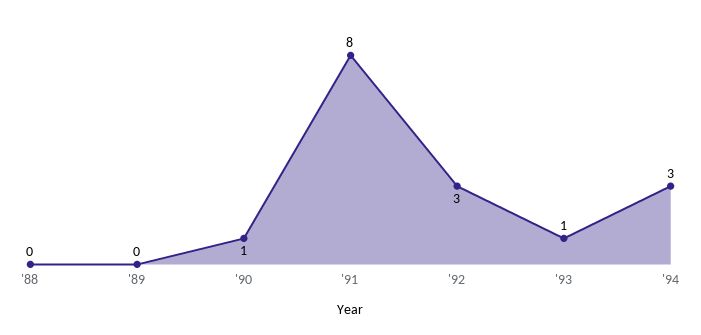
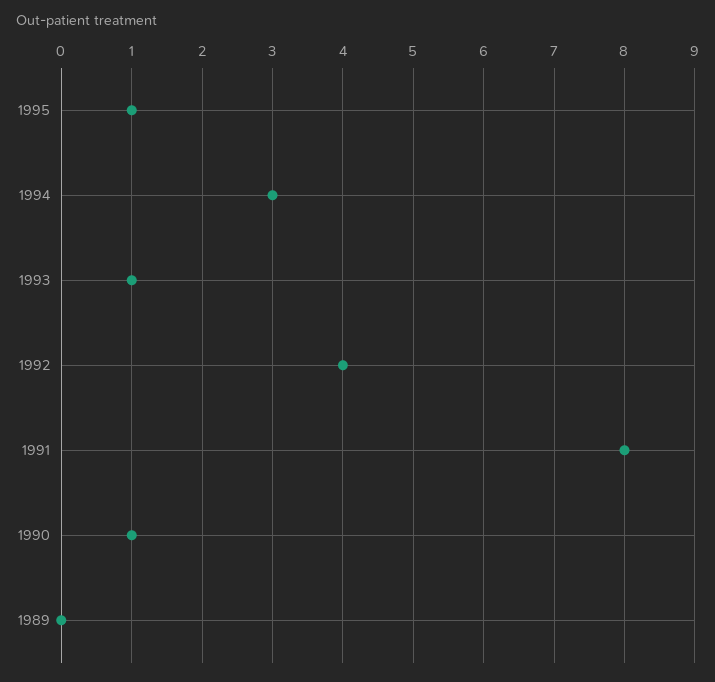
'88: 0 -> none
'92: 3 -> 4
1995: none -> 1

